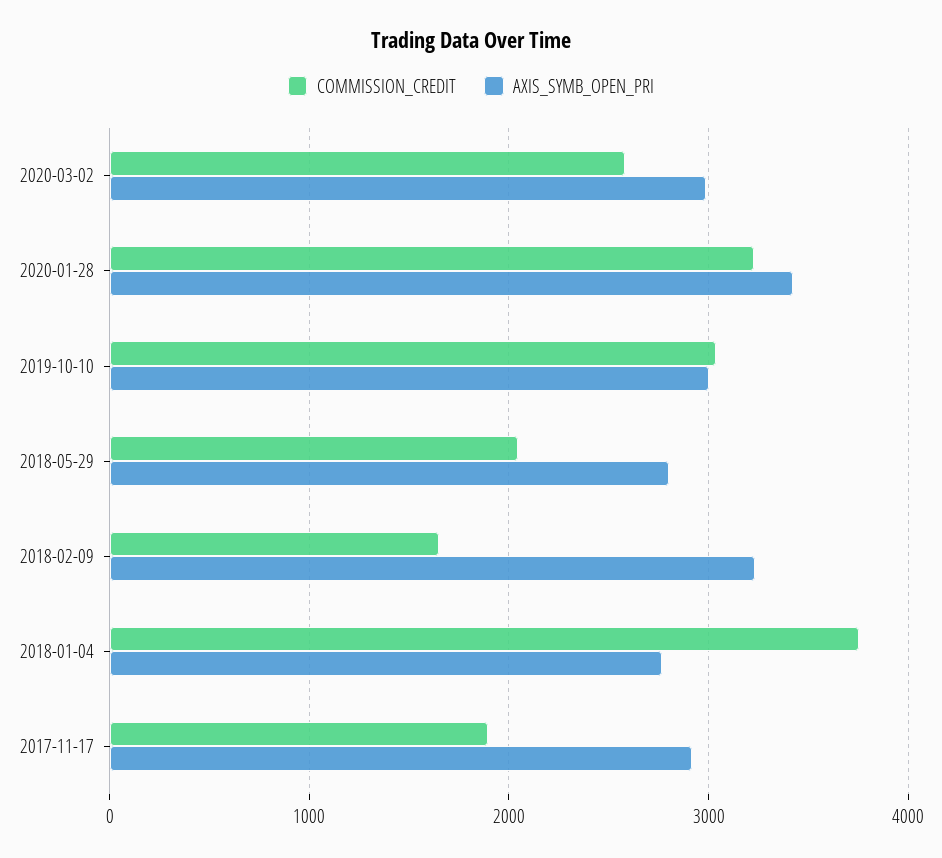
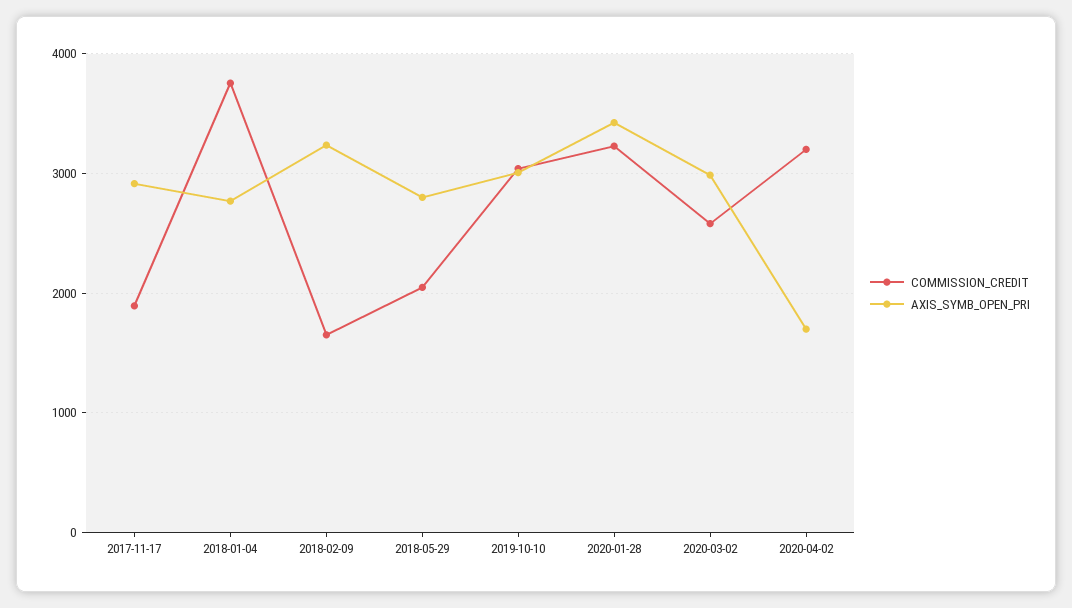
COMMISSION_CREDIT, 2020-04-02: none -> 3200
AXIS_SYMB_OPEN_PRI, 2020-04-02: none -> 1700

